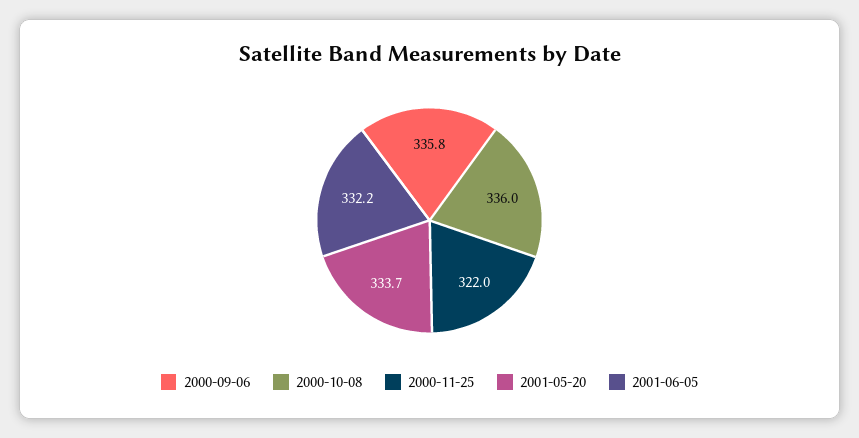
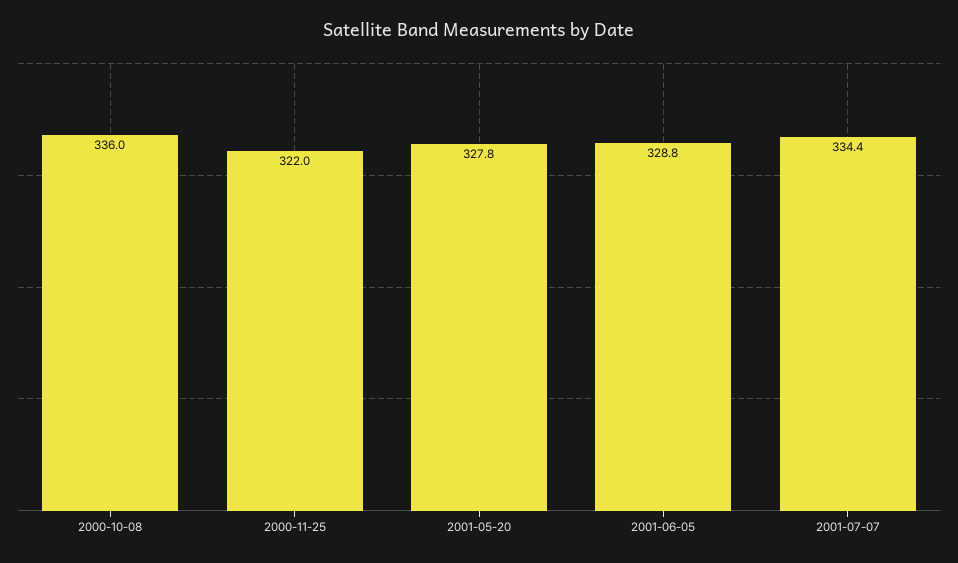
2000-09-06: 335.8 -> none
2001-05-20: 333.7 -> 327.8
2001-06-05: 332.2 -> 328.8
2001-07-07: none -> 334.4

